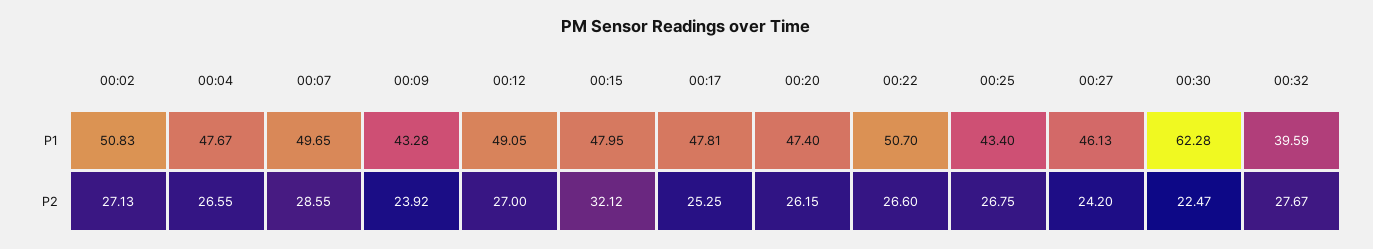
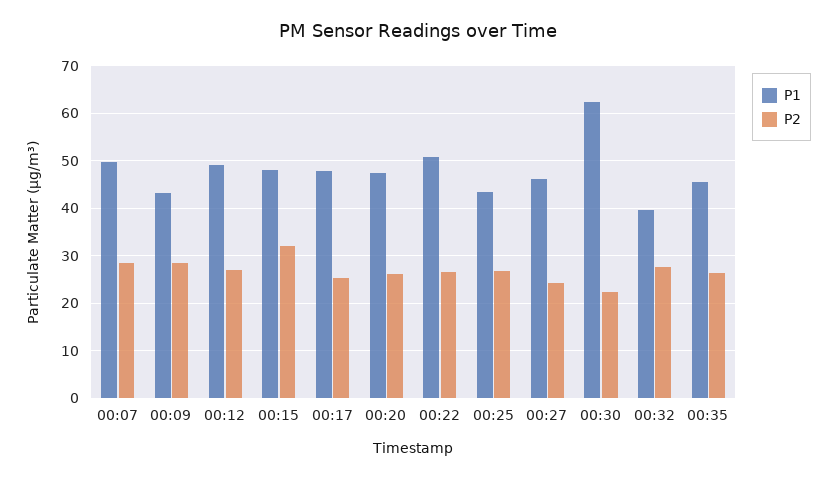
P1, 00:02: 50.83 -> none
P1, 00:04: 47.67 -> none
P2, 00:02: 27.13 -> none
P2, 00:04: 26.55 -> none
P2, 00:09: 23.92 -> 28
P1, 00:35: none -> 46
P2, 00:35: none -> 26

